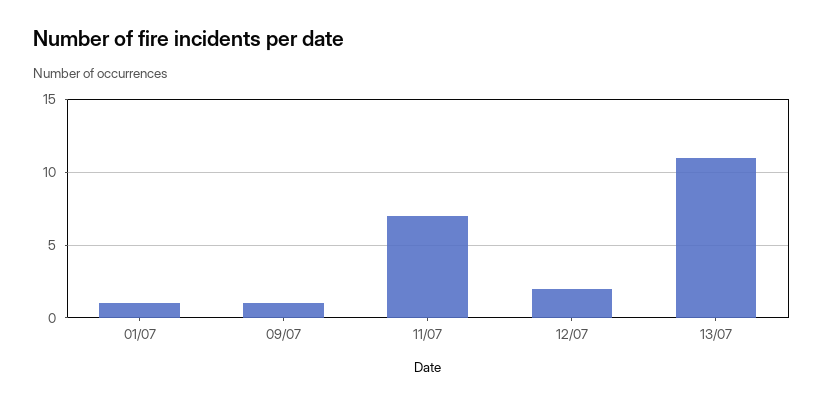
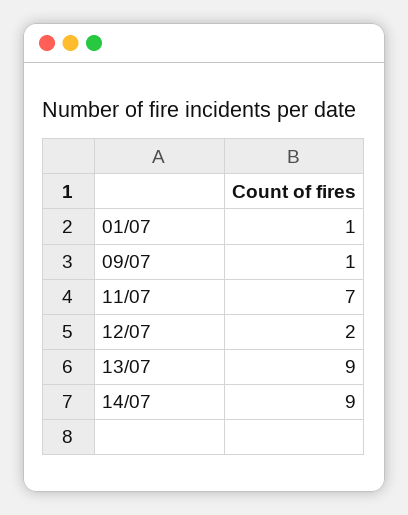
13/07: 11 -> 9
14/07: none -> 9

